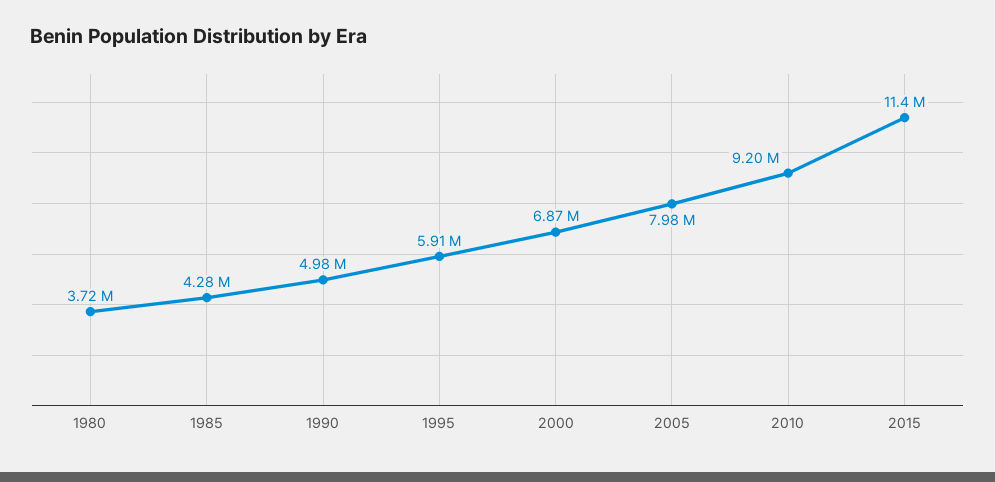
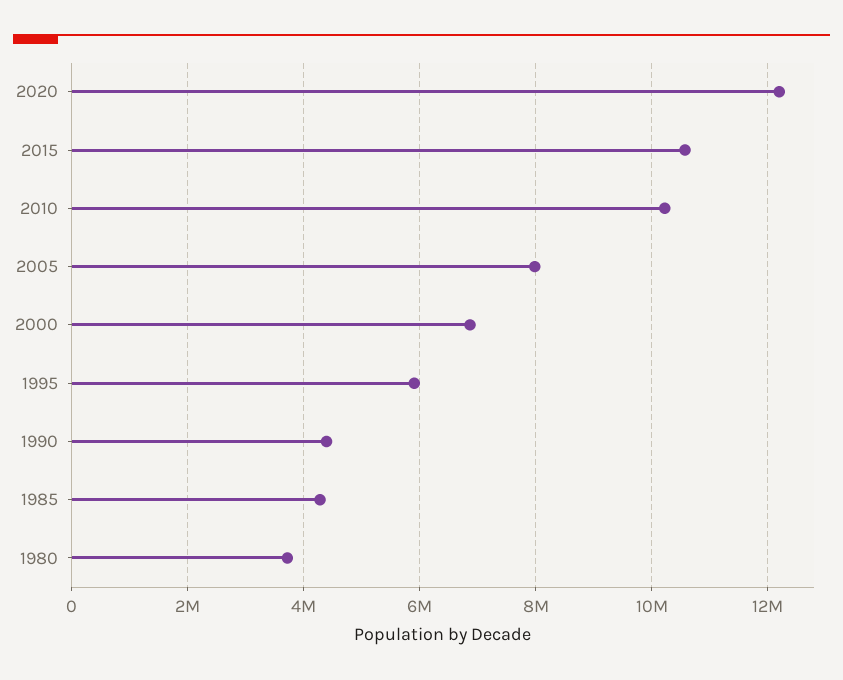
1990: 4980000 -> 4400000
2010: 9200000 -> 10200000
2015: 11400000 -> 10600000
2020: none -> 12200000

